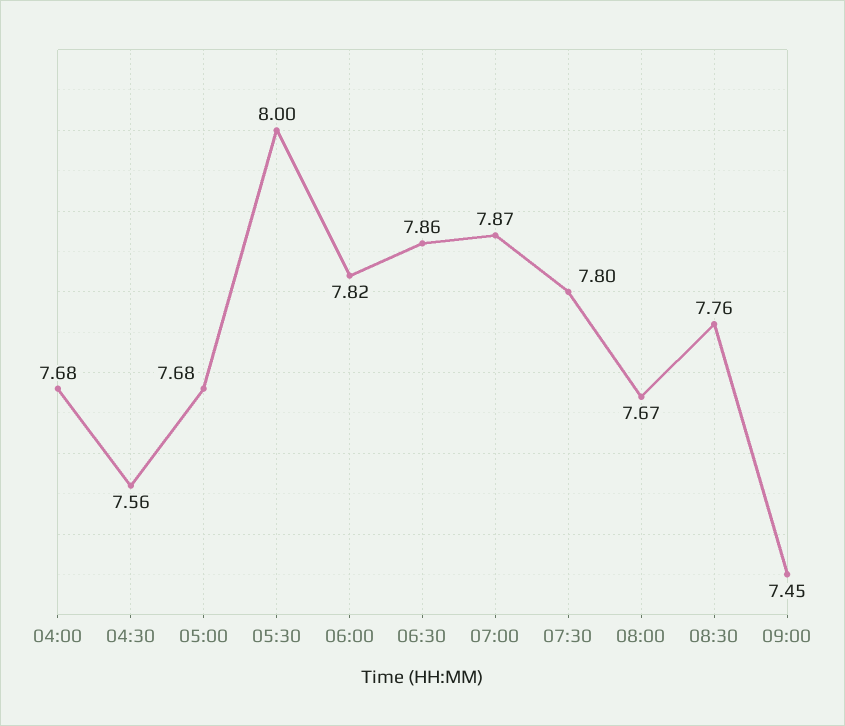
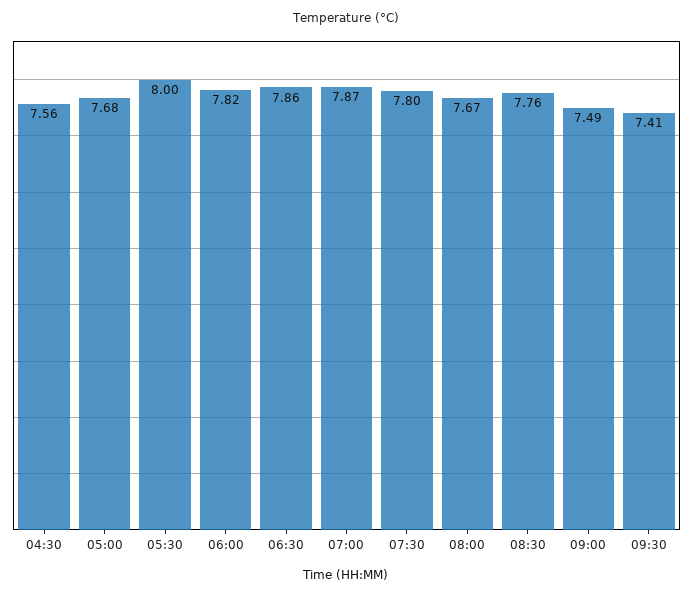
04:00: 7.68 -> none
09:00: 7.45 -> 7.49
09:30: none -> 7.41

